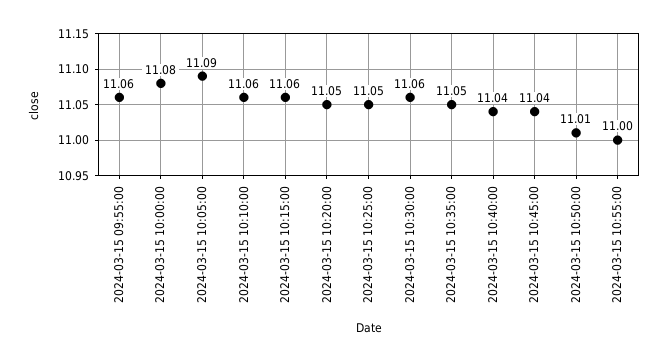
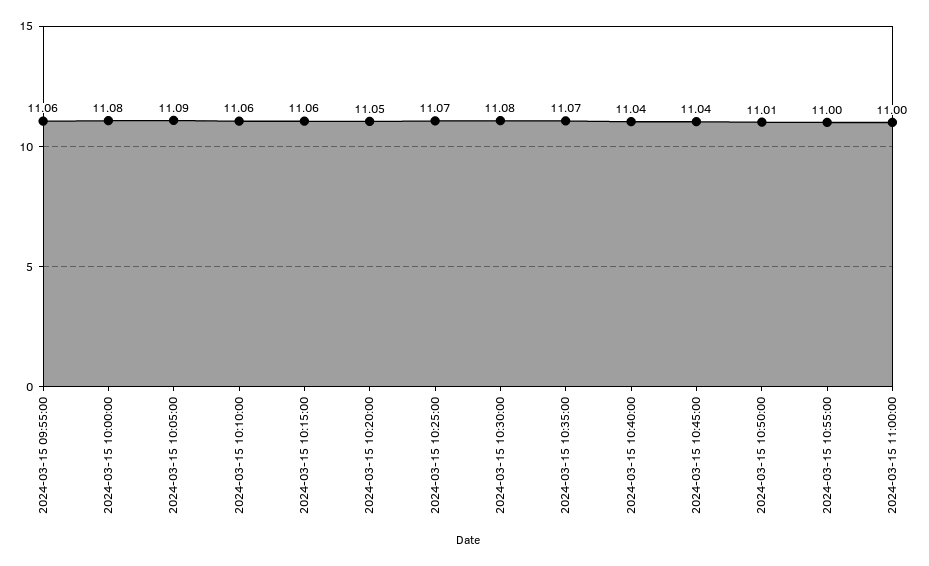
2024-03-15 10:25:00: 11.05 -> 11.07
2024-03-15 10:30:00: 11.06 -> 11.08
2024-03-15 10:35:00: 11.05 -> 11.07
2024-03-15 11:00:00: none -> 11

